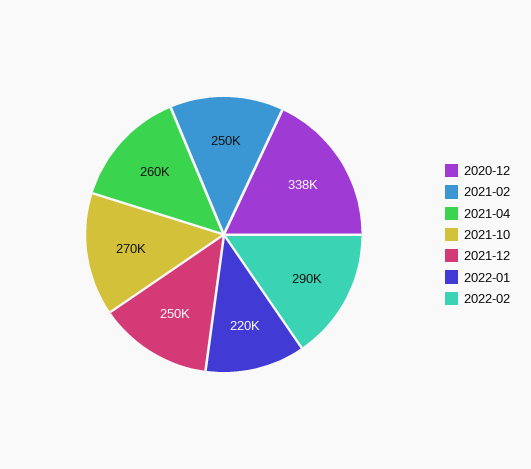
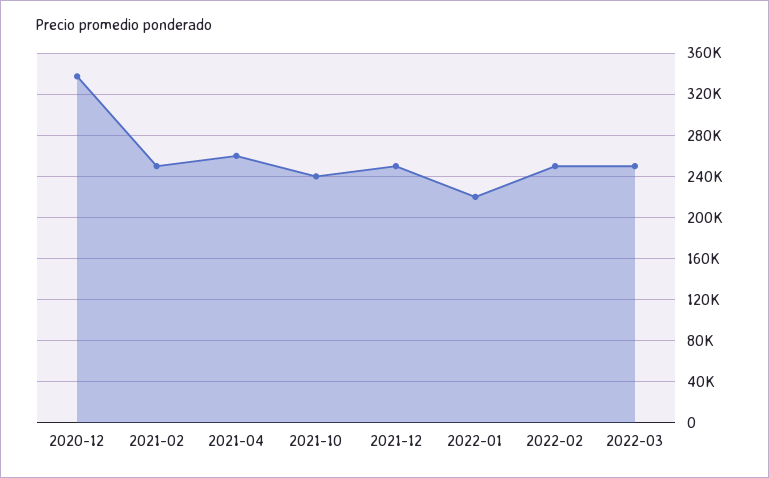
2021-10: 270000 -> 240000
2022-02: 290000 -> 250000
2022-03: none -> 250000

